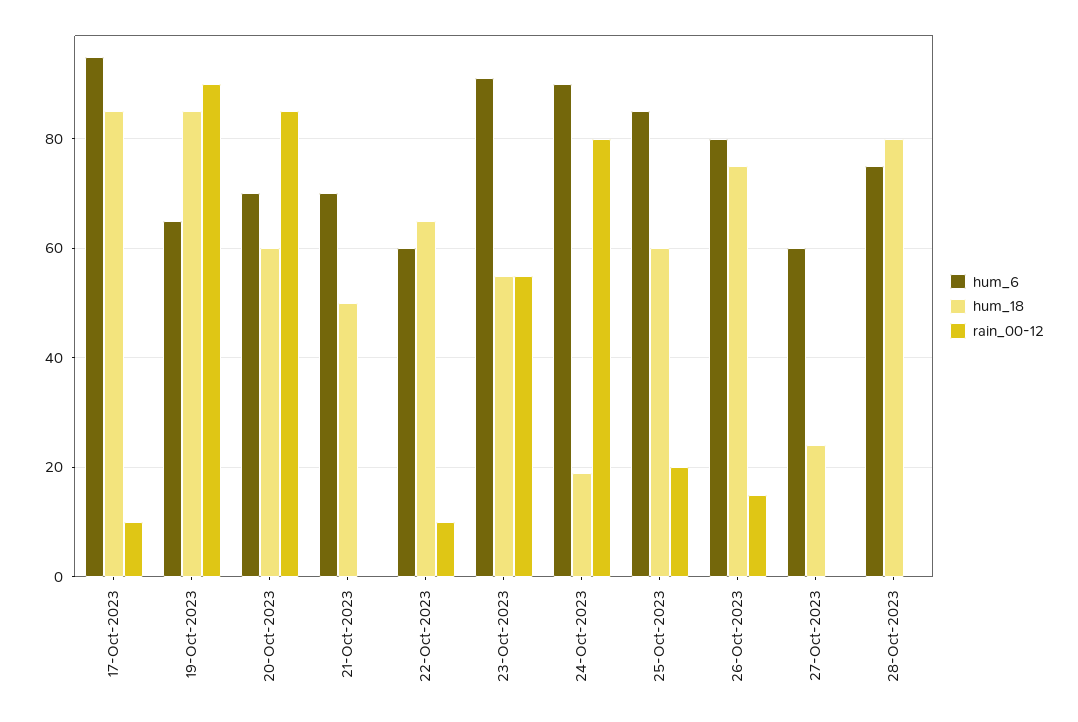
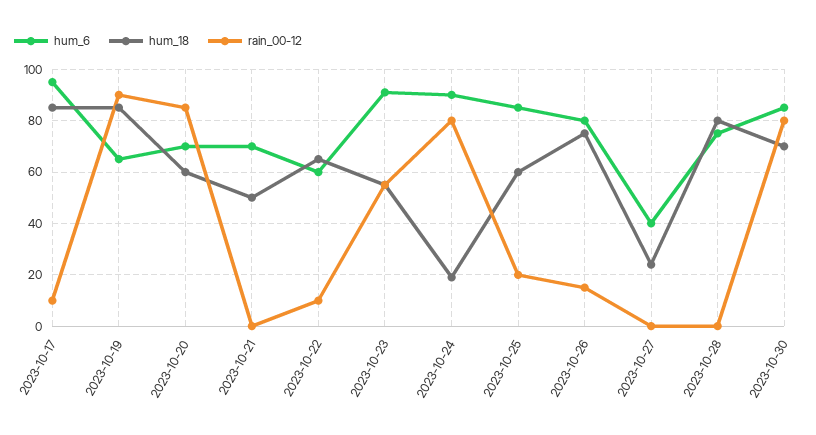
hum_6, 27-Oct-2023: 60 -> 40
hum_6, 2023-10-30: none -> 85
hum_18, 2023-10-30: none -> 70
rain_00-12, 2023-10-30: none -> 80

